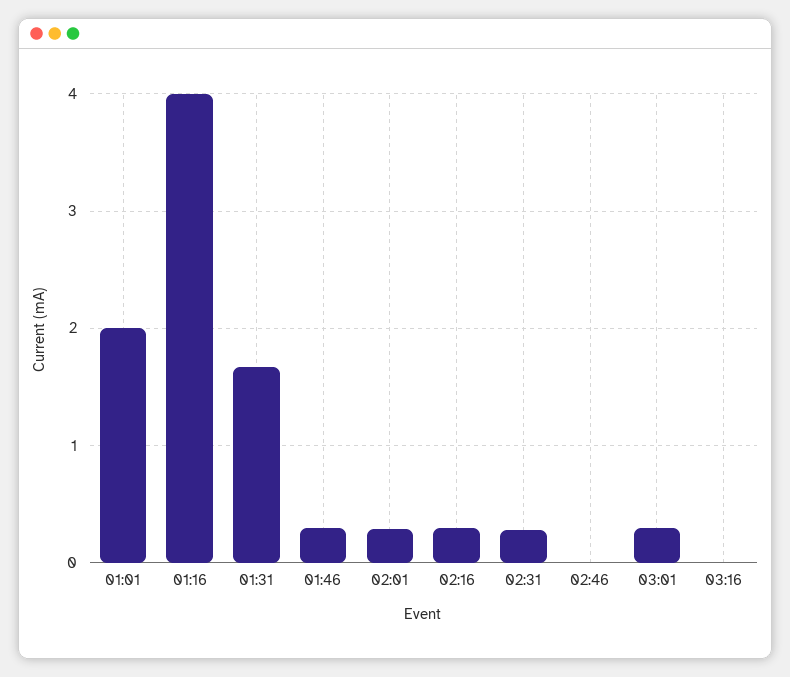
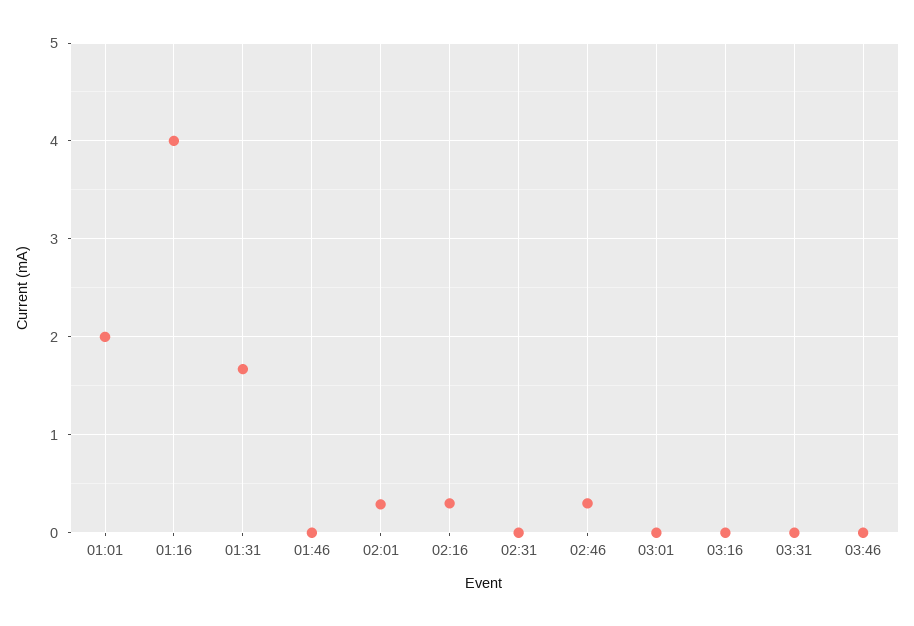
01:46: 0.3 -> 0
02:31: 0.3 -> 0
02:46: 0 -> 0.3
03:01: 0.3 -> 0
03:31: none -> 0
03:46: none -> 0

